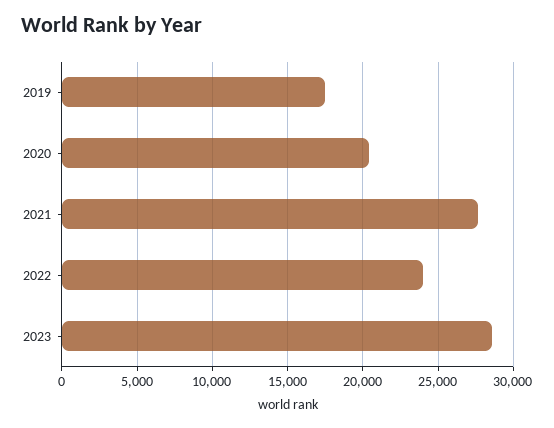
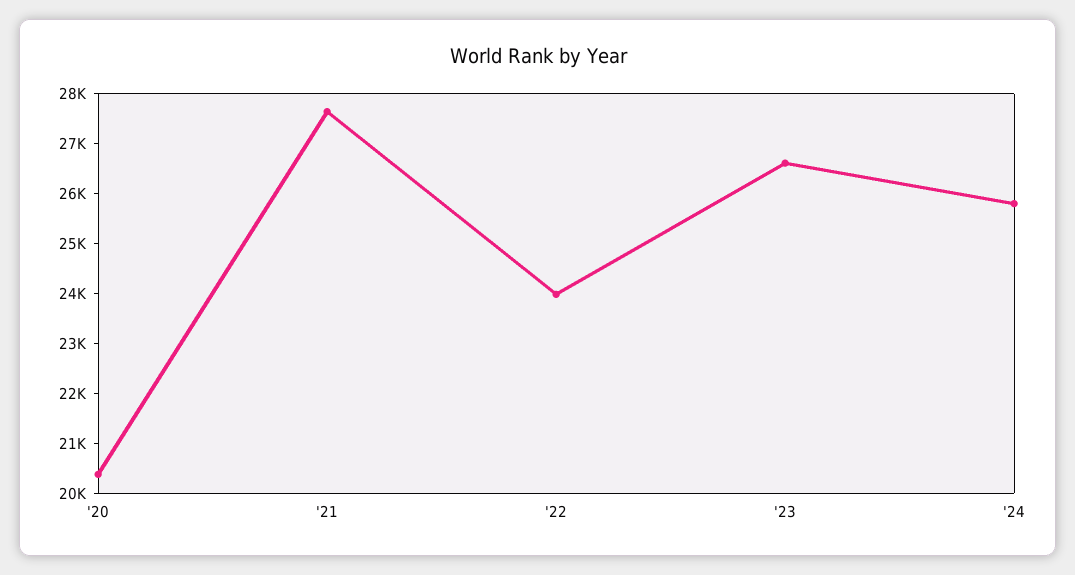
2019: 17500 -> none
2023: 28500 -> 26600
'24: none -> 25800

